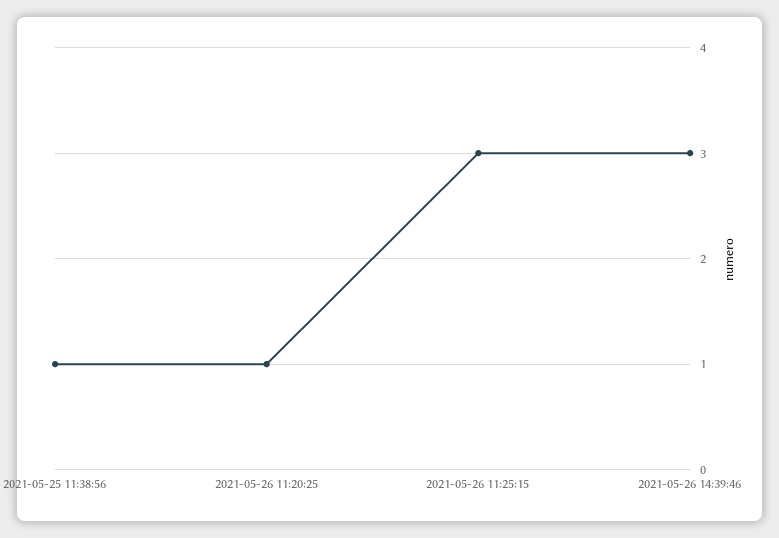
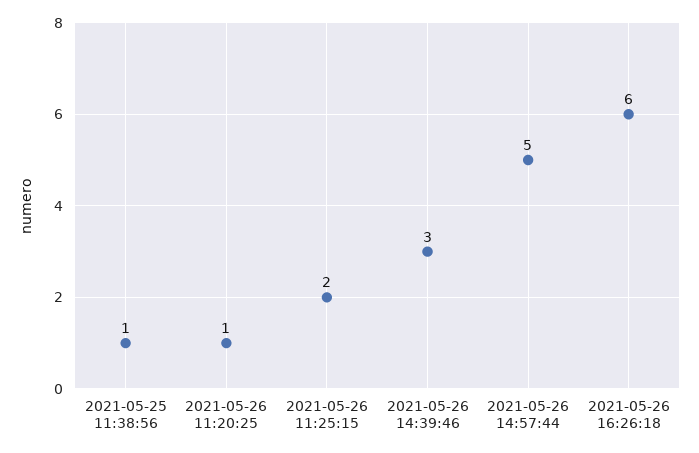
2021-05-26 11:25:15: 3 -> 2
2021-05-26 14:57:44: none -> 5
2021-05-26 16:26:18: none -> 6

